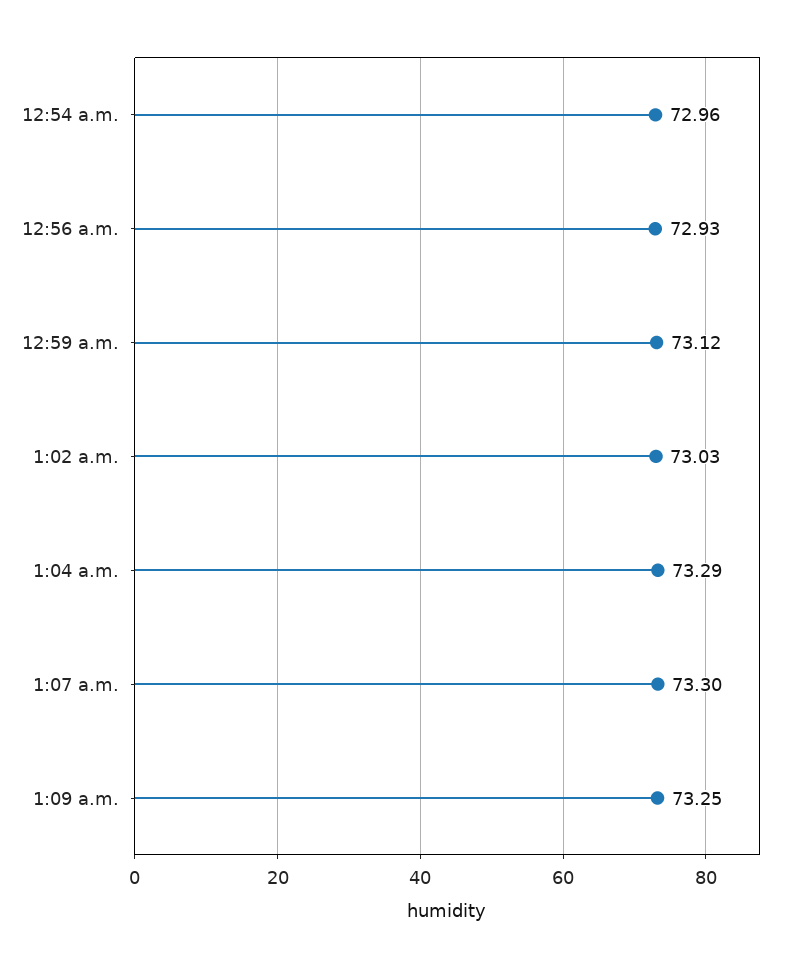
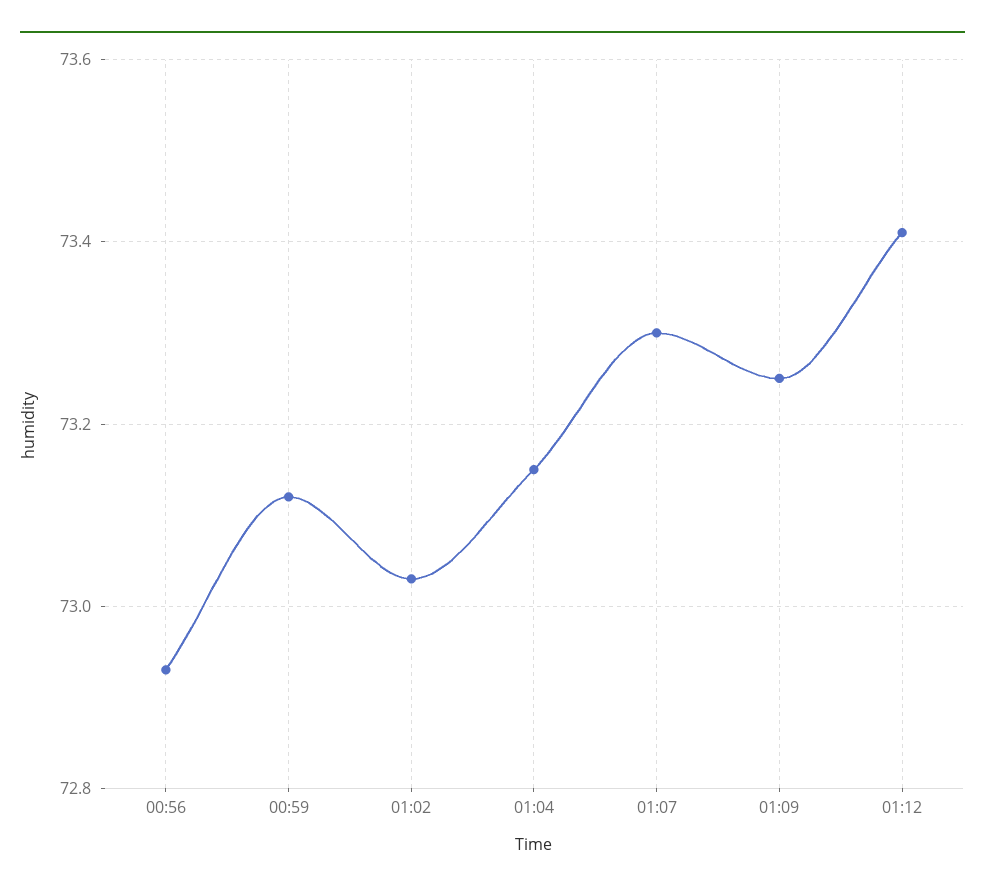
12:54 a.m.: 72.96 -> none
1:04 a.m.: 73.29 -> 73.15
01:12: none -> 73.4

